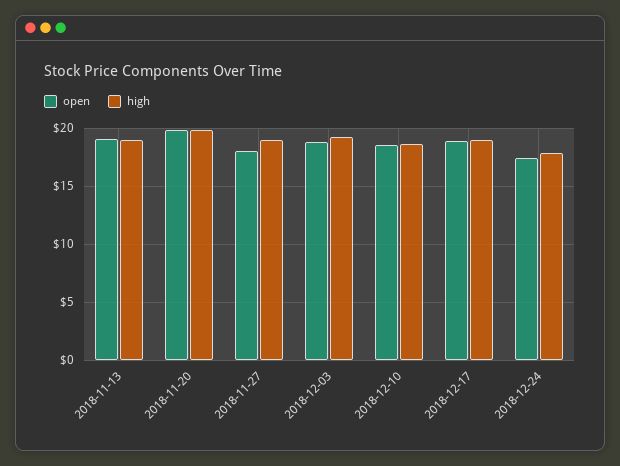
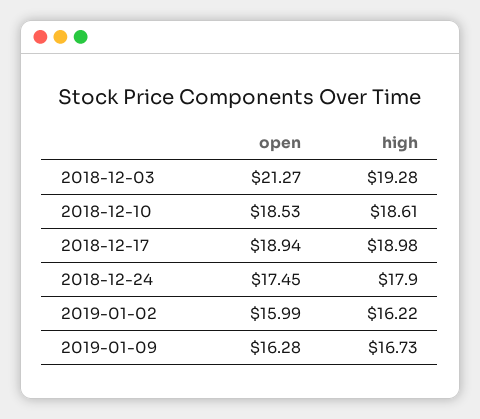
open, 2018-11-13: 19 -> none
high, 2018-11-13: 19 -> none
open, 2018-11-20: 20 -> none
high, 2018-11-20: 20 -> none
open, 2018-11-27: 18 -> none
high, 2018-11-27: 19 -> none
open, 2018-12-03: 19 -> 21.27
open, 2019-01-02: none -> 15.99
high, 2019-01-02: none -> 16.22
open, 2019-01-09: none -> 16.28
high, 2019-01-09: none -> 16.73

